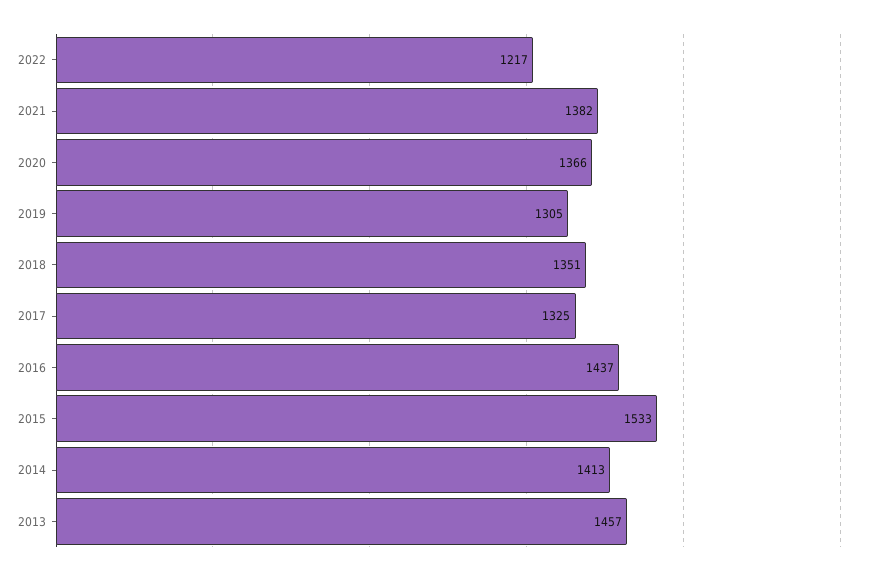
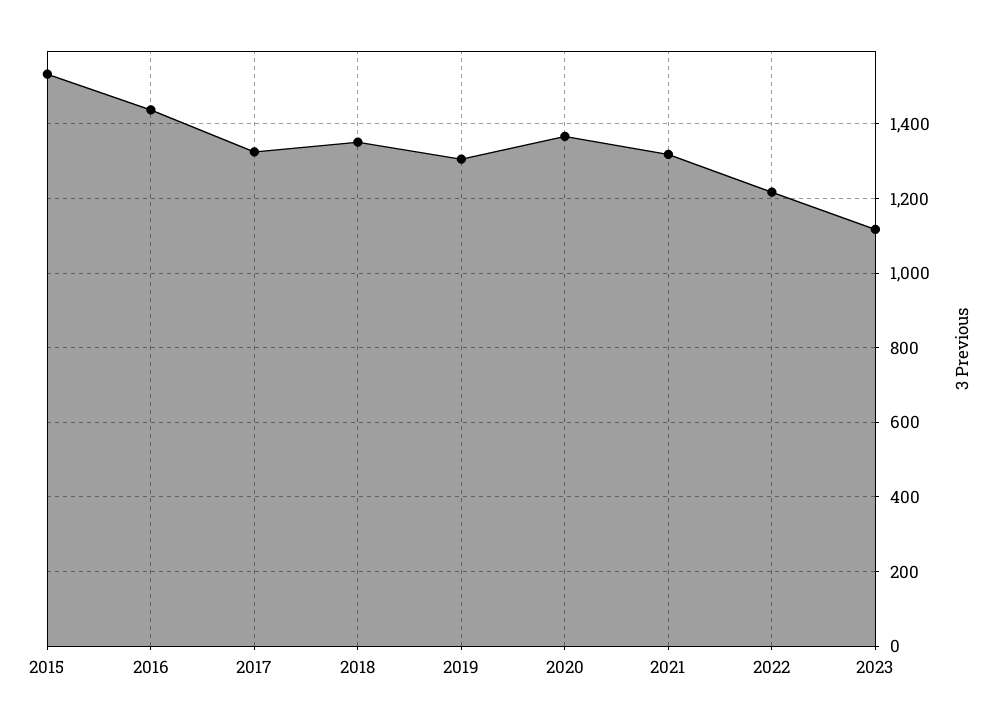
2021: 1382 -> 1320
2014: 1413 -> none
2013: 1457 -> none
2023: none -> 1120

